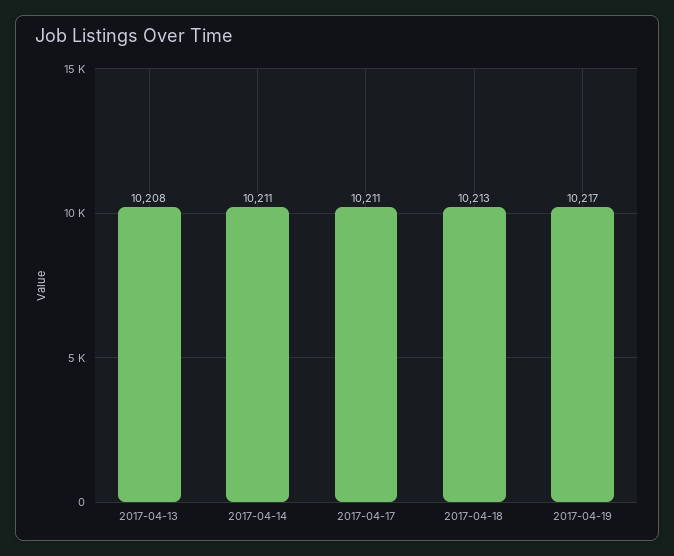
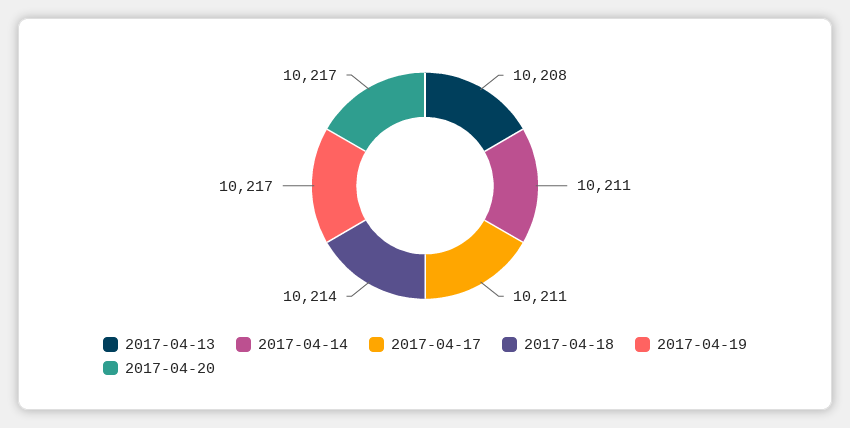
2017-04-18: 10213 -> 10214
2017-04-20: none -> 10217

